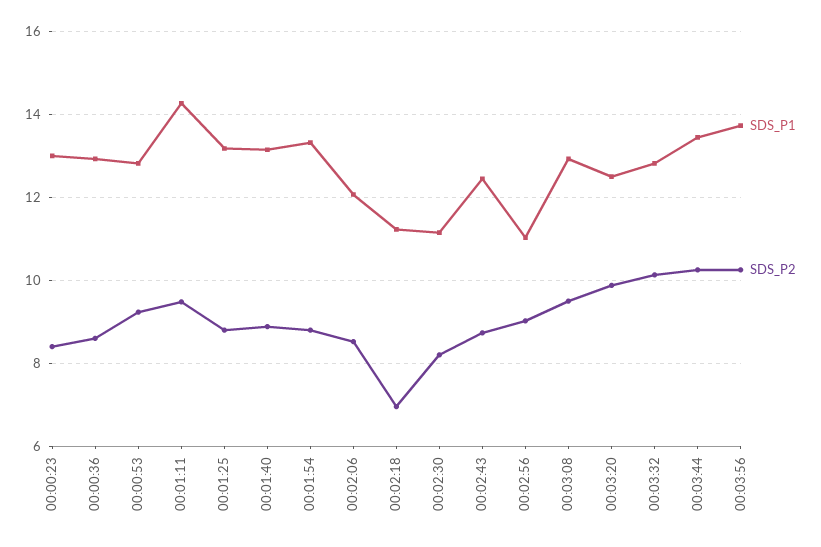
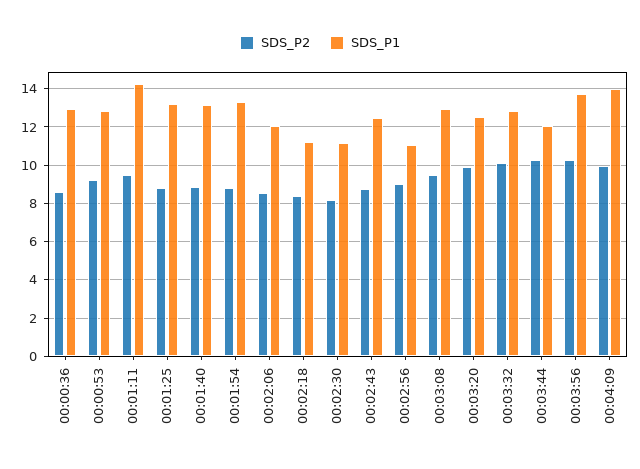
SDS_P1, 00:00:23: 13 -> none
SDS_P2, 00:00:23: 8.4 -> none
SDS_P2, 00:02:18: 7 -> 8.5
SDS_P1, 00:03:44: 13.4 -> 12
SDS_P2, 00:04:09: none -> 10
SDS_P1, 00:04:09: none -> 14

